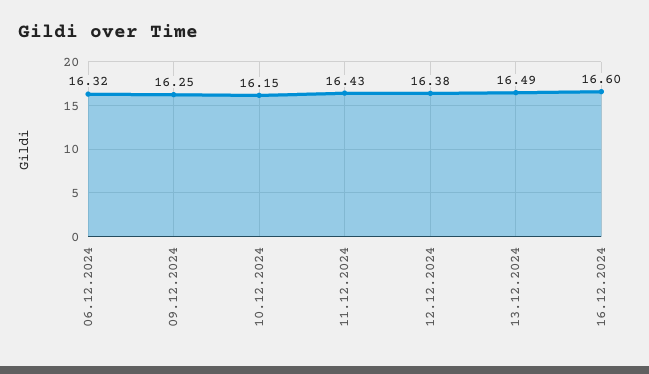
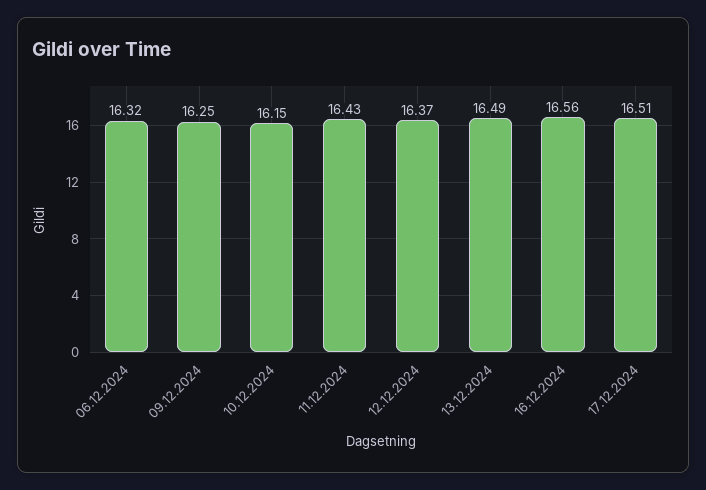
12.12.2024: 16.38 -> 16.37
16.12.2024: 16.6 -> 16.56
17.12.2024: none -> 16.51

